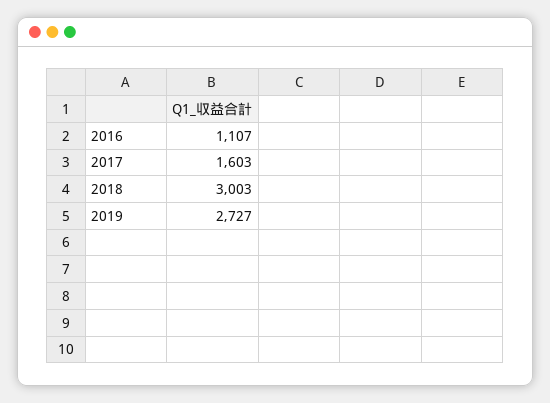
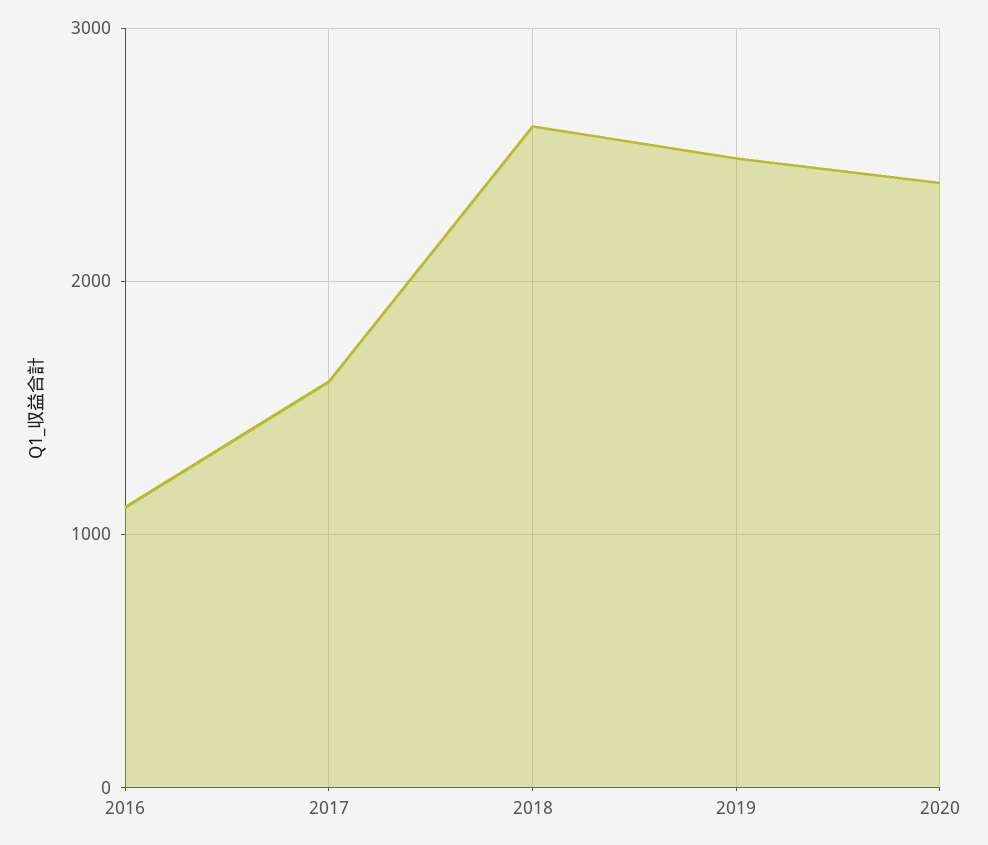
2018: 3003 -> 2600
2019: 2727 -> 2500
2020: none -> 2400

